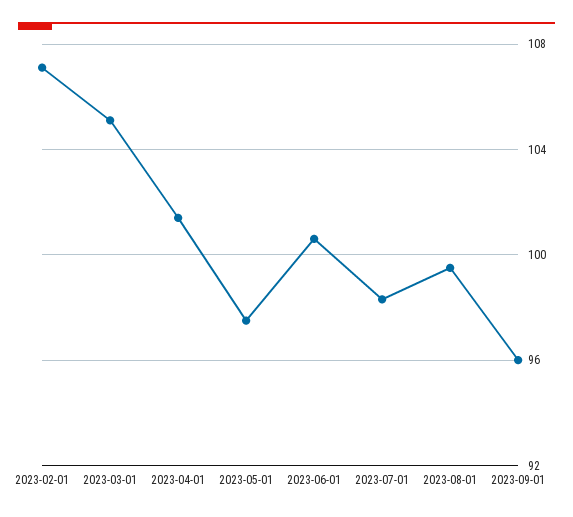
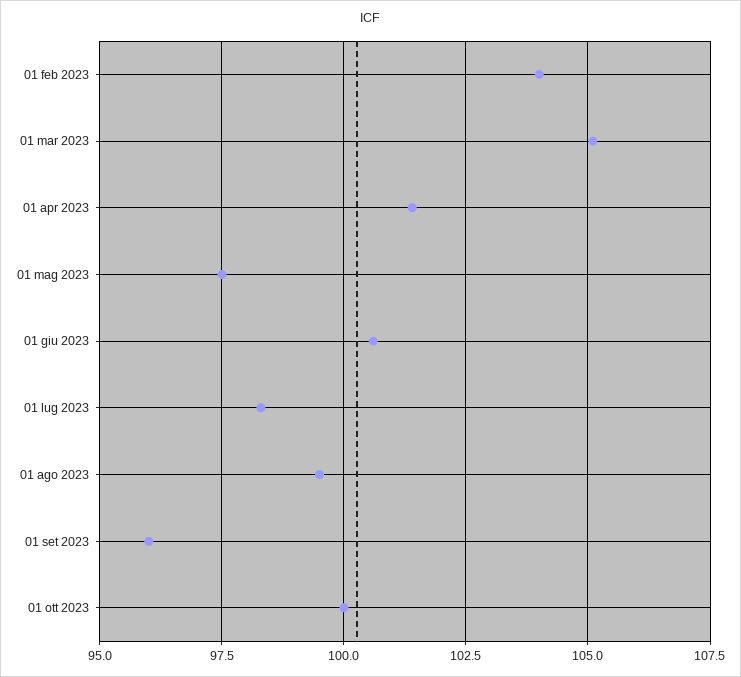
2023-02-01: 107 -> 104
01 ott 2023: none -> 100

